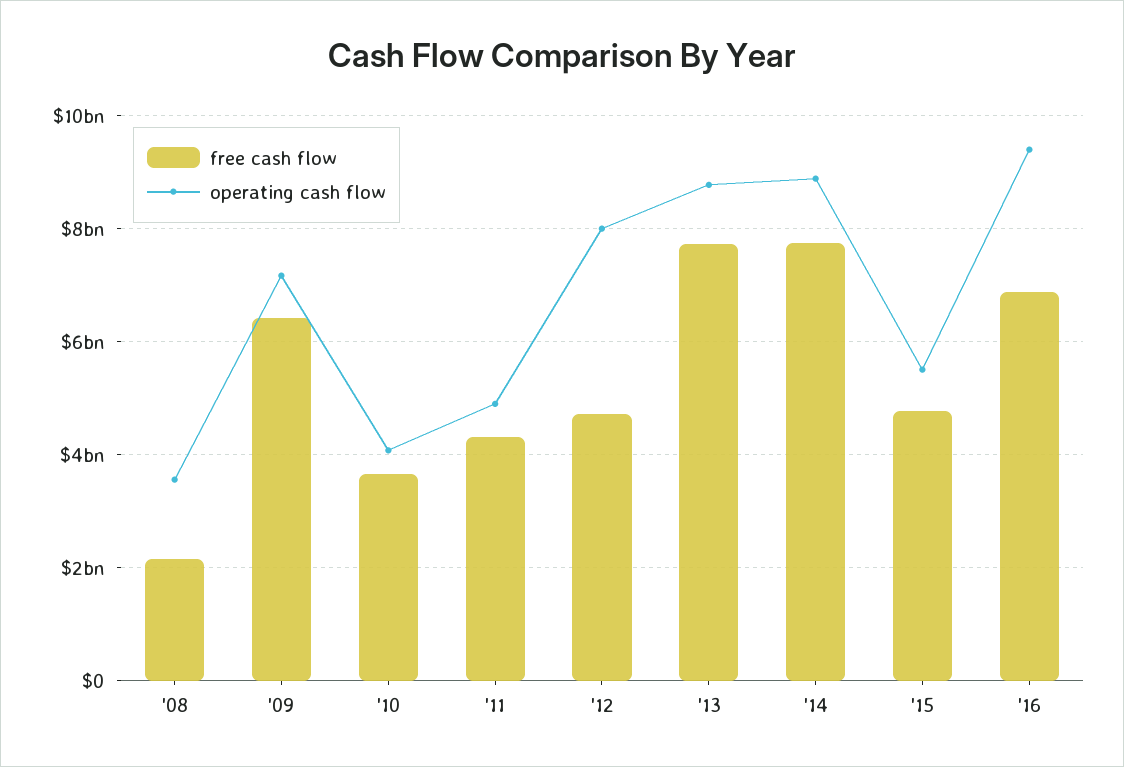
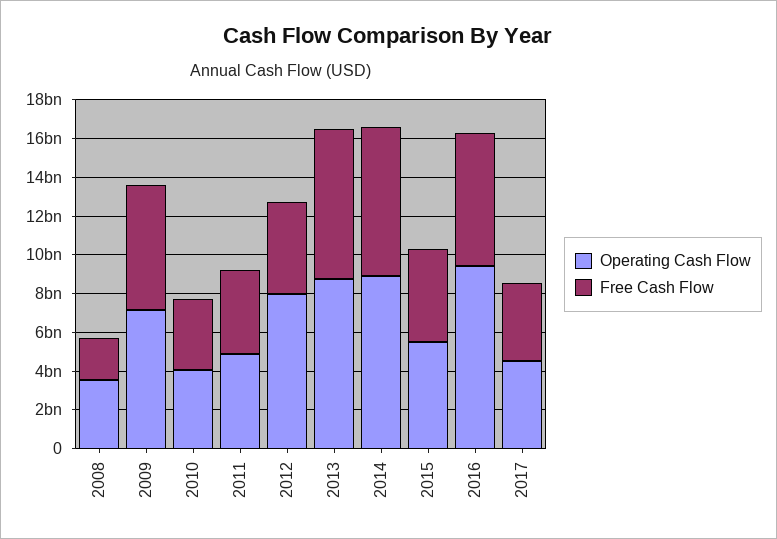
operating cash flow, 2017: none -> 4500000000
free cash flow, 2017: none -> 4000000000

